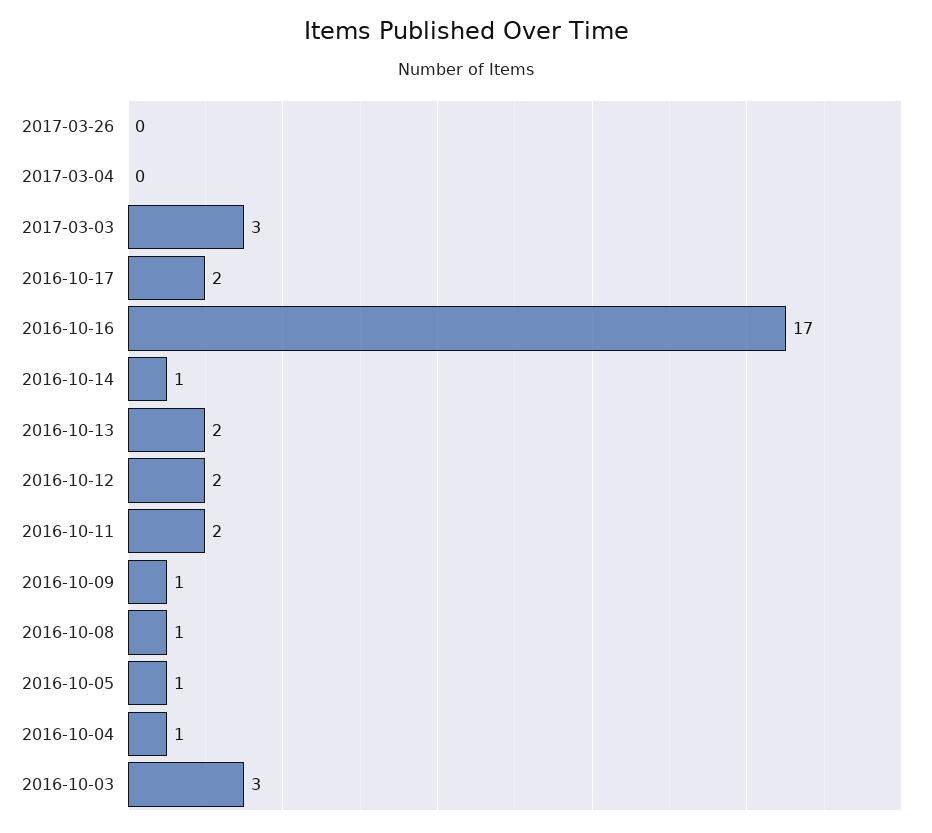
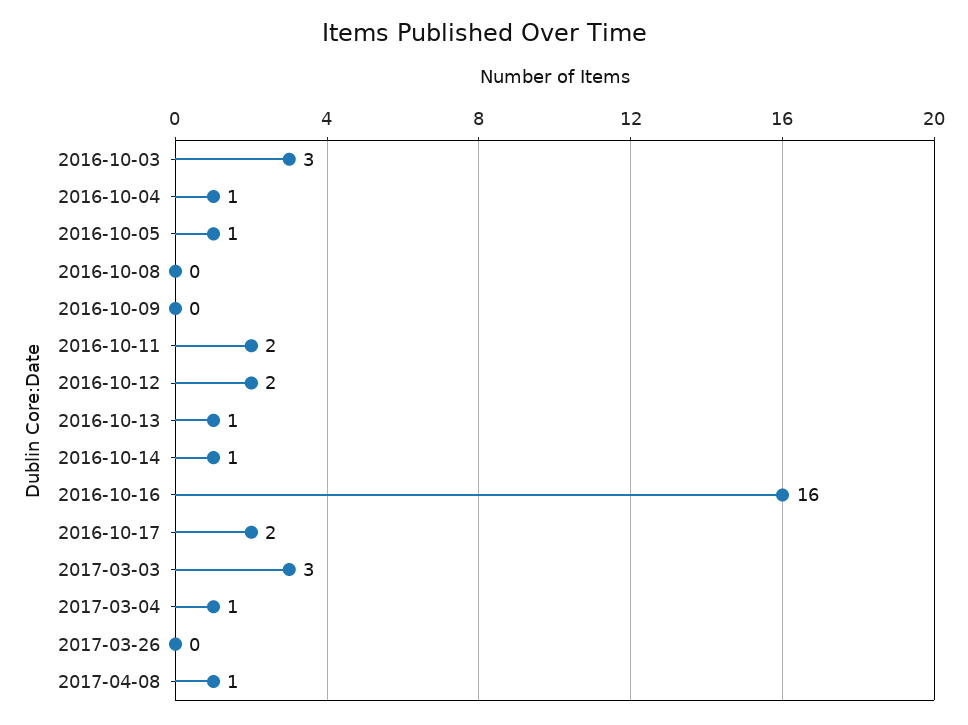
2017-03-04: 0 -> 1
2016-10-16: 17 -> 16
2016-10-13: 2 -> 1
2016-10-09: 1 -> 0
2016-10-08: 1 -> 0
2017-04-08: none -> 1

